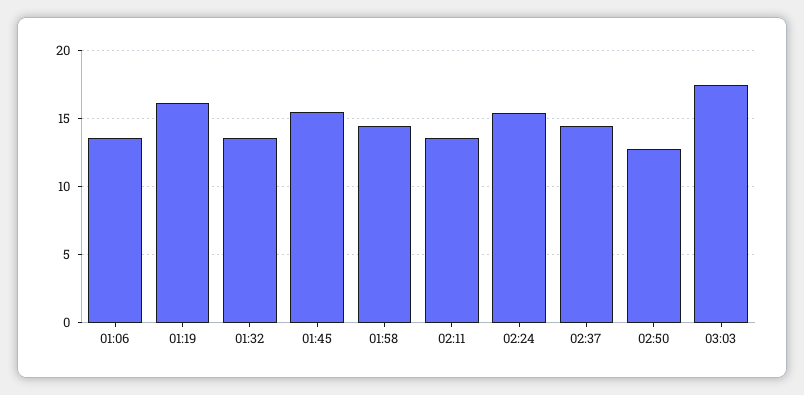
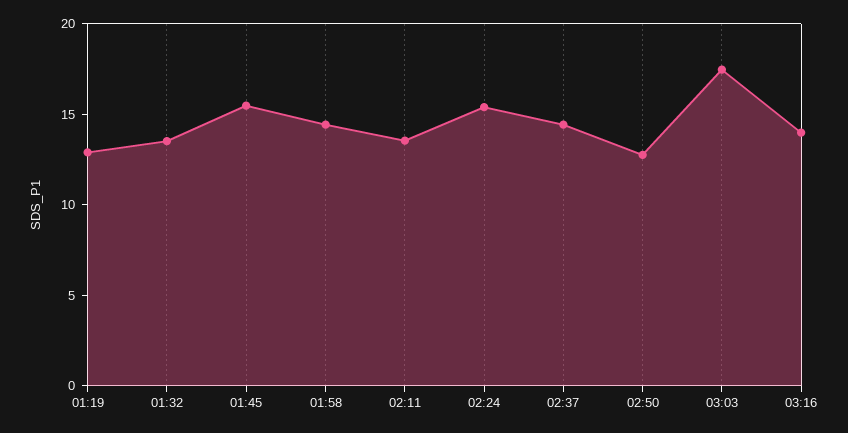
01:06: 13.5 -> none
01:19: 16 -> 13
03:16: none -> 14

